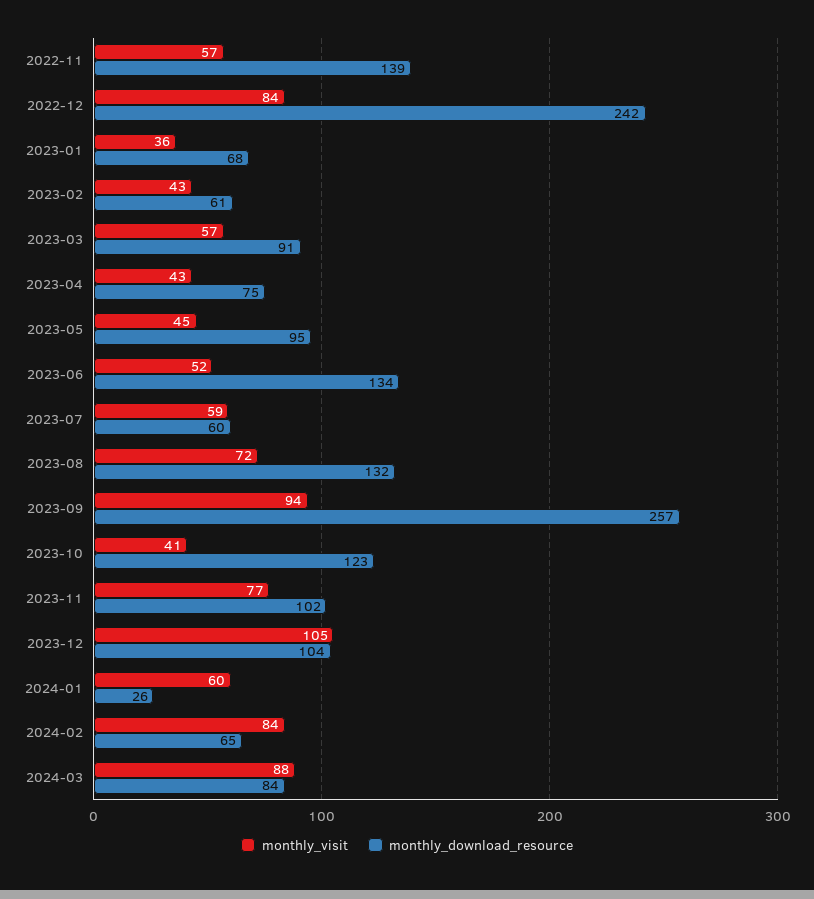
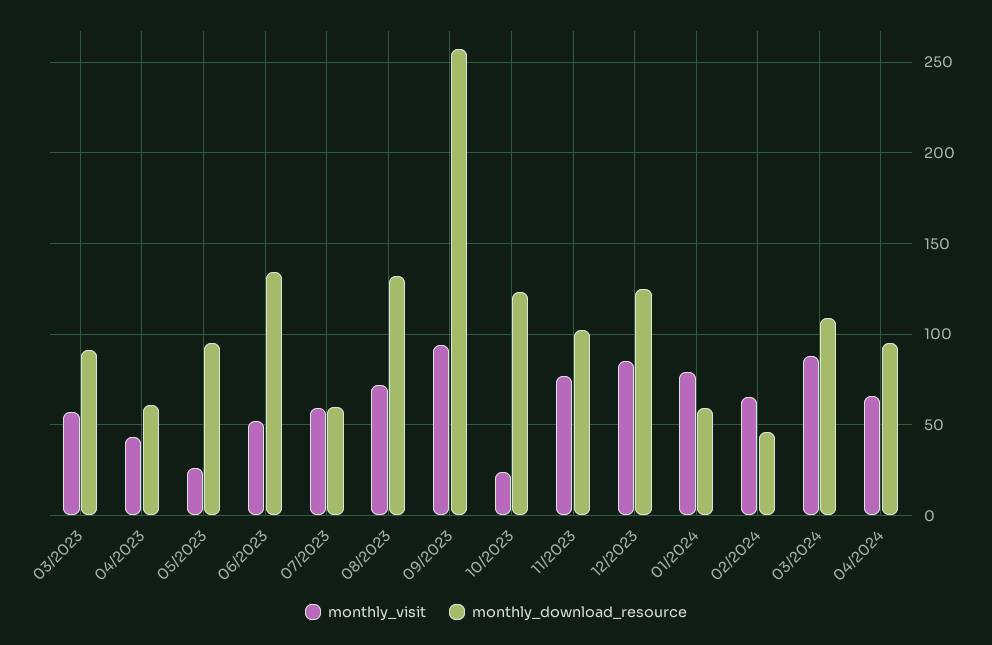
monthly_visit, 2022-11: 57 -> none
monthly_download_resource, 2022-11: 139 -> none
monthly_visit, 2022-12: 84 -> none
monthly_download_resource, 2022-12: 242 -> none
monthly_visit, 2023-01: 36 -> none
monthly_download_resource, 2023-01: 68 -> none
monthly_visit, 2023-02: 43 -> none
monthly_download_resource, 2023-02: 61 -> none
monthly_download_resource, 2023-04: 75 -> 60
monthly_visit, 2023-05: 45 -> 25
monthly_visit, 2023-10: 41 -> 25
monthly_visit, 2023-12: 105 -> 85
monthly_download_resource, 2023-12: 104 -> 125
monthly_visit, 2024-01: 60 -> 80
monthly_download_resource, 2024-01: 26 -> 60
monthly_visit, 2024-02: 84 -> 65
monthly_download_resource, 2024-02: 65 -> 45
monthly_download_resource, 2024-03: 84 -> 110
monthly_visit, 04/2024: none -> 65
monthly_download_resource, 04/2024: none -> 95

